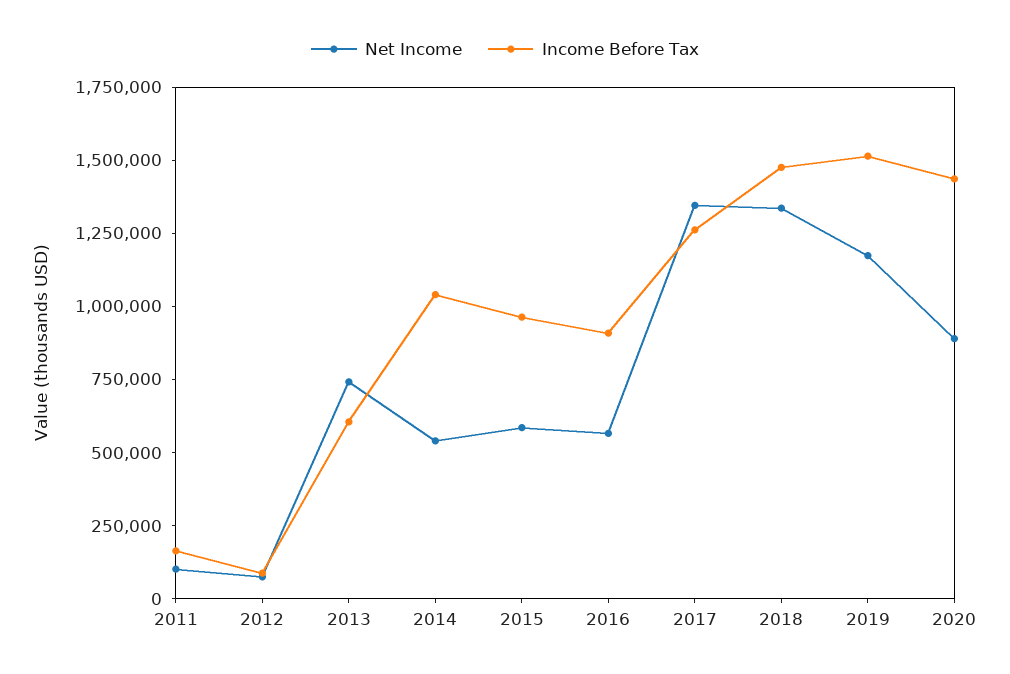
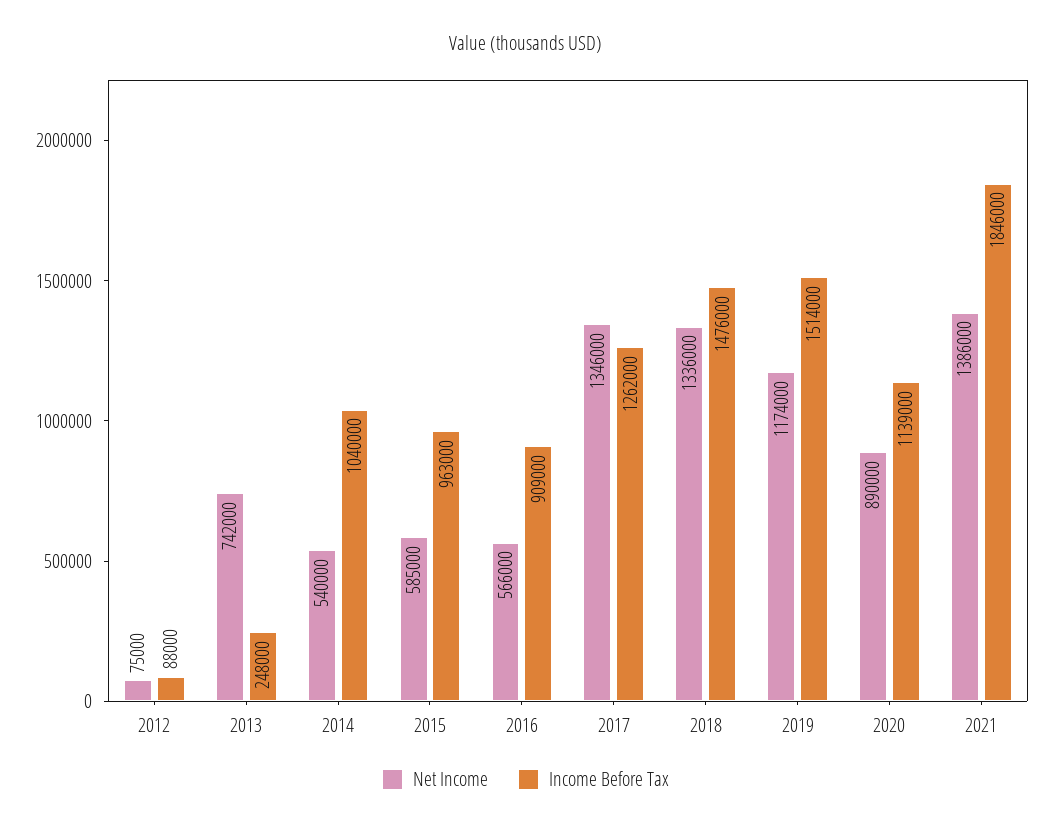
Net Income, 2011: 100000 -> none
Income Before Tax, 2011: 150000 -> none
Income Before Tax, 2013: 600000 -> 248000
Income Before Tax, 2020: 1450000 -> 1139000
Net Income, 2021: none -> 1386000
Income Before Tax, 2021: none -> 1846000

